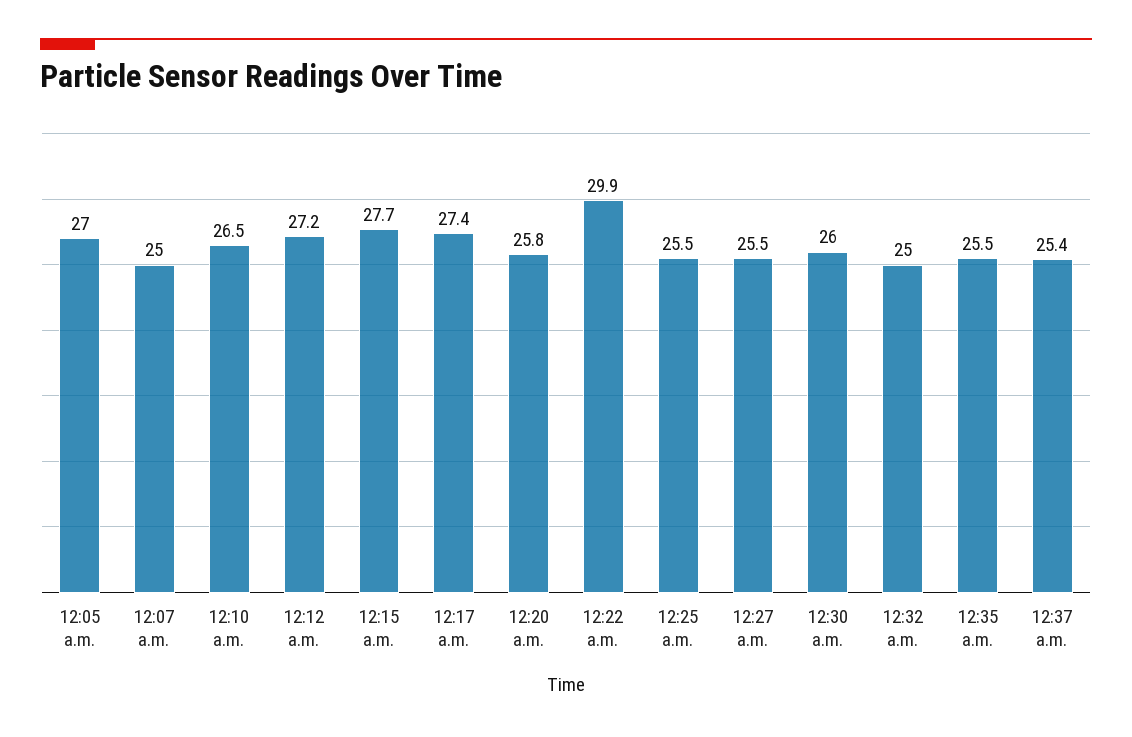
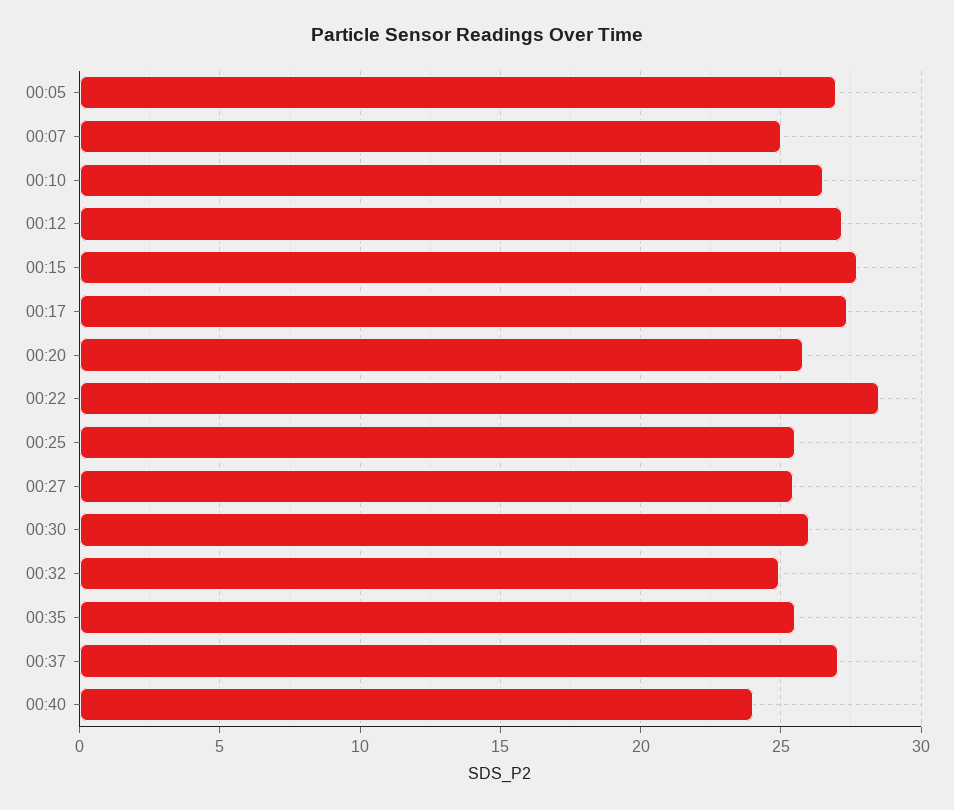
12:22 a.m.: 29.9 -> 28.5
12:37 a.m.: 25.4 -> 27
00:40: none -> 24

